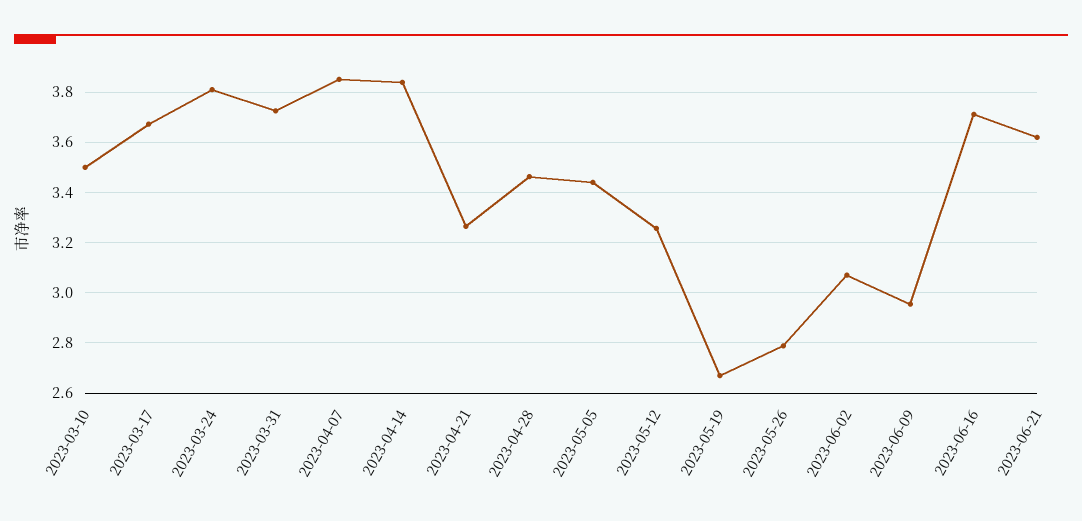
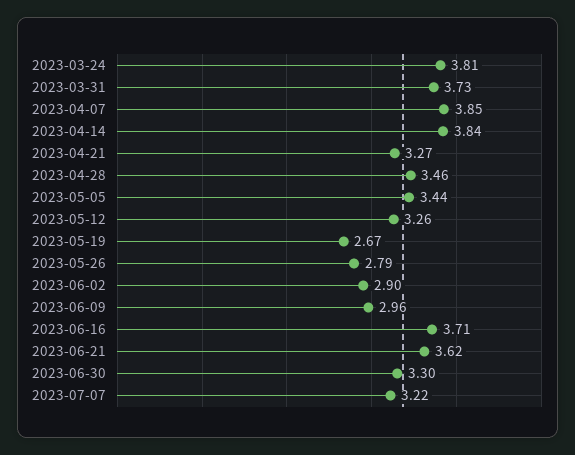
2023-03-10: 3.5 -> none
2023-03-17: 3.675 -> none
2023-06-02: 3.075 -> 2.9
2023-06-30: none -> 3.3
2023-07-07: none -> 3.22

